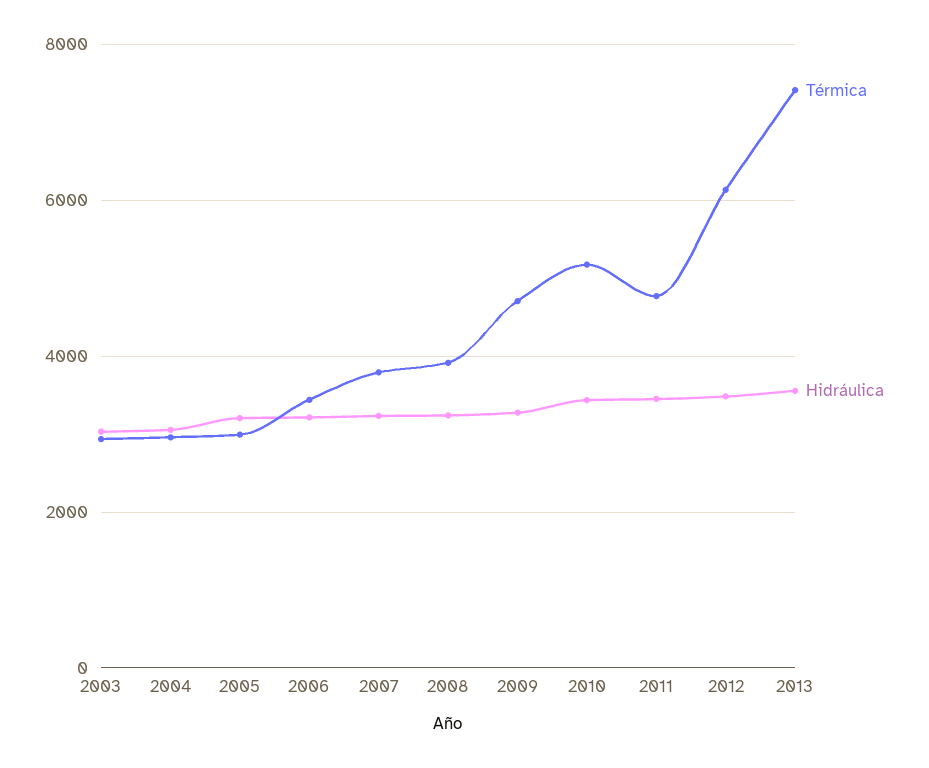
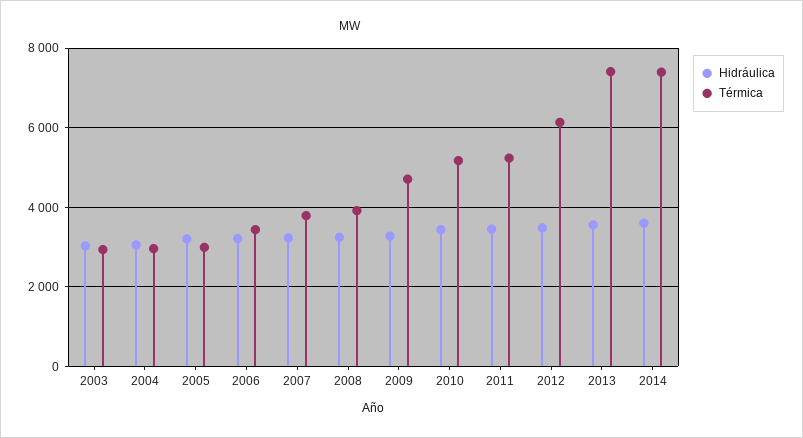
Térmica, 2011: 4800 -> 5200
Hidráulica, 2014: none -> 3600
Térmica, 2014: none -> 7400

